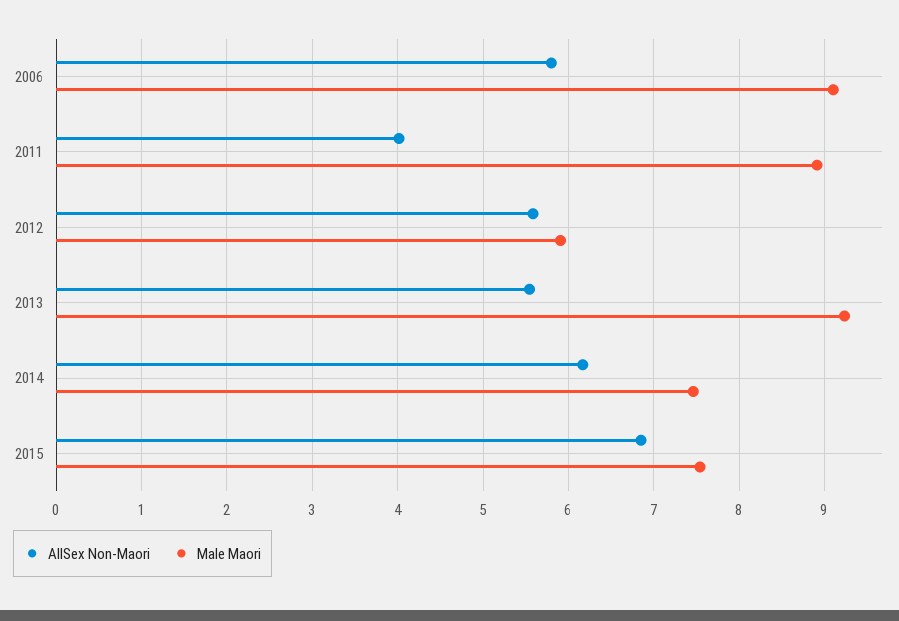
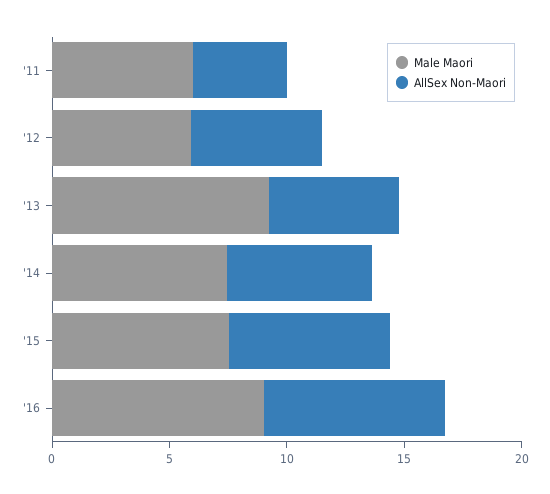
AllSex Non-Maori, 2006: 5.8 -> none
Male Maori, 2006: 9.1 -> none
Male Maori, 2011: 8.9 -> 6
Male Maori, '16: none -> 9
AllSex Non-Maori, '16: none -> 8

